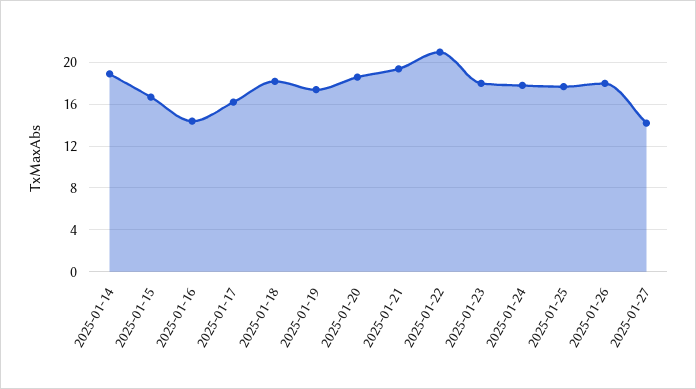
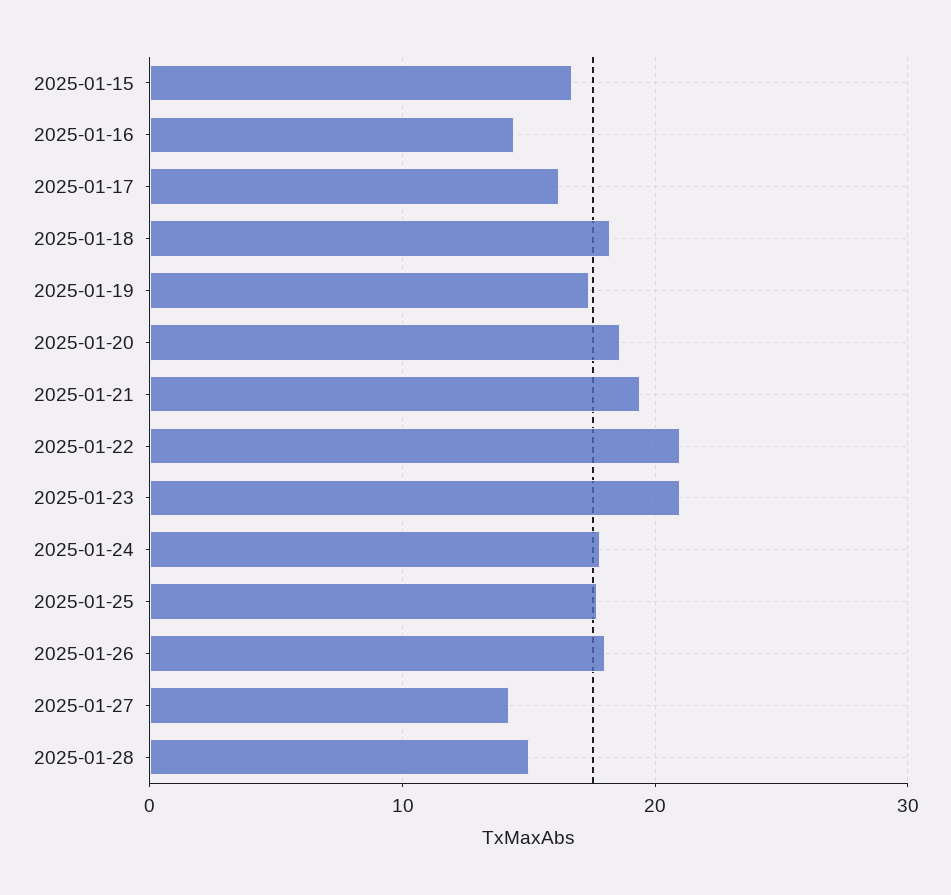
2025-01-14: 19 -> none
2025-01-23: 18 -> 21
2025-01-28: none -> 15

